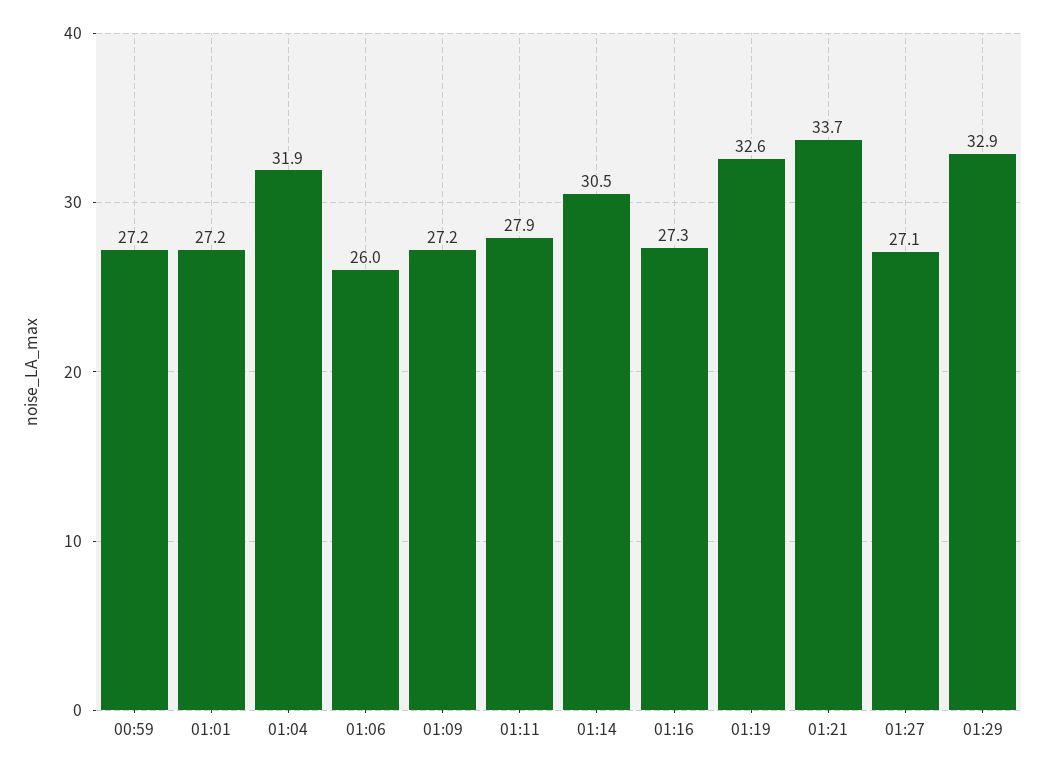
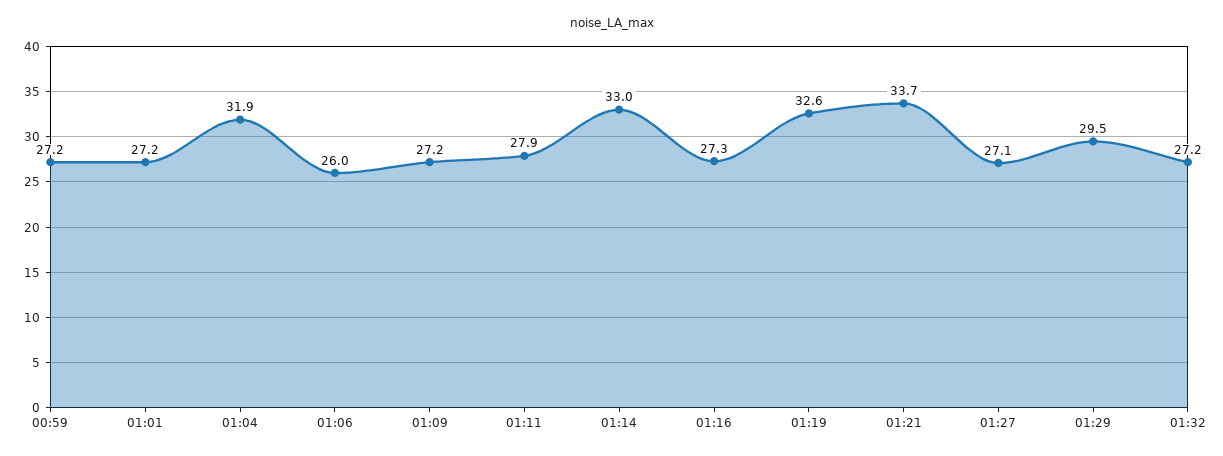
01:14: 30.5 -> 33
01:29: 32.9 -> 29.5
01:32: none -> 27.2

